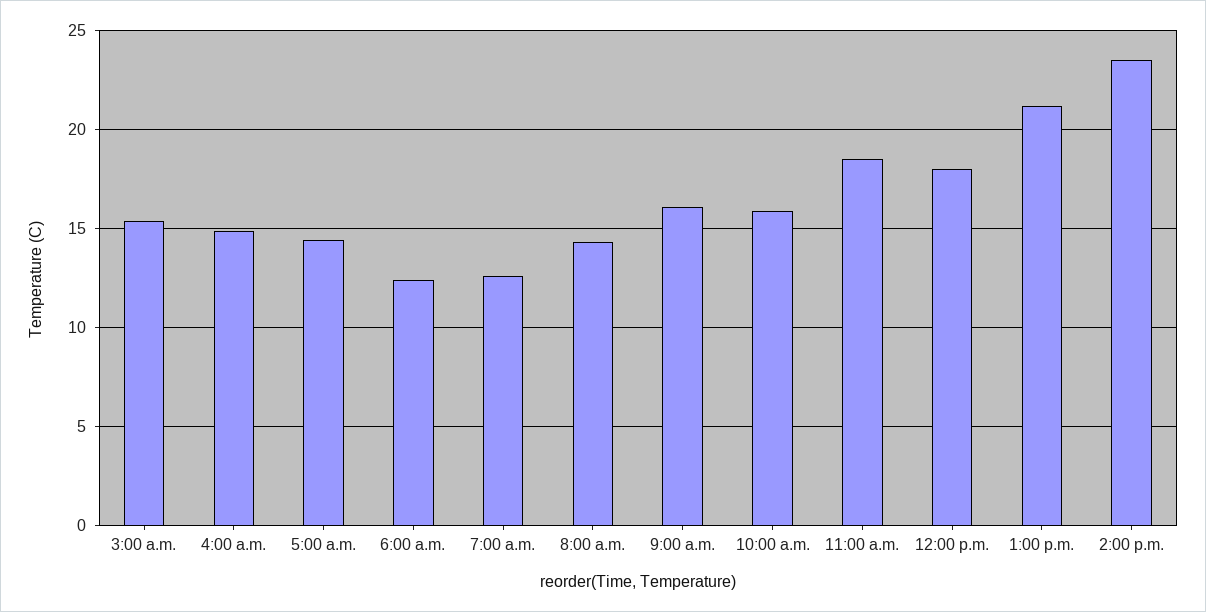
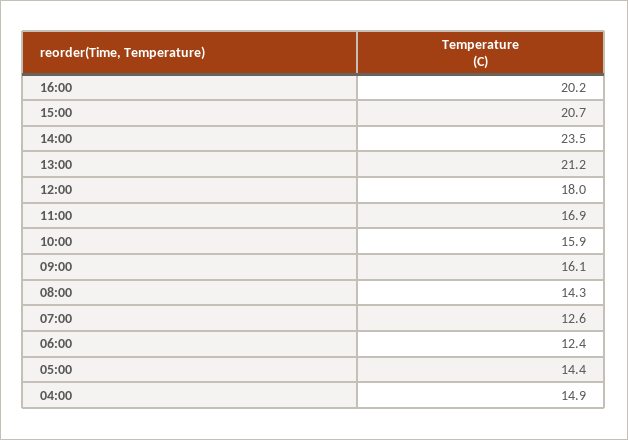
3:00 a.m.: 15.5 -> none
11:00 a.m.: 18.5 -> 16.9
16:00: none -> 20.2
15:00: none -> 20.7

